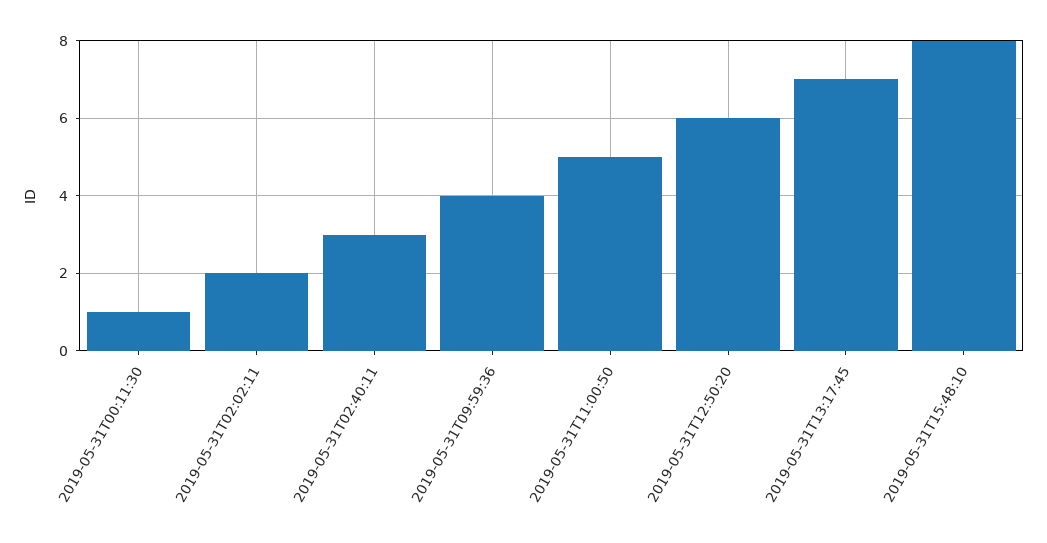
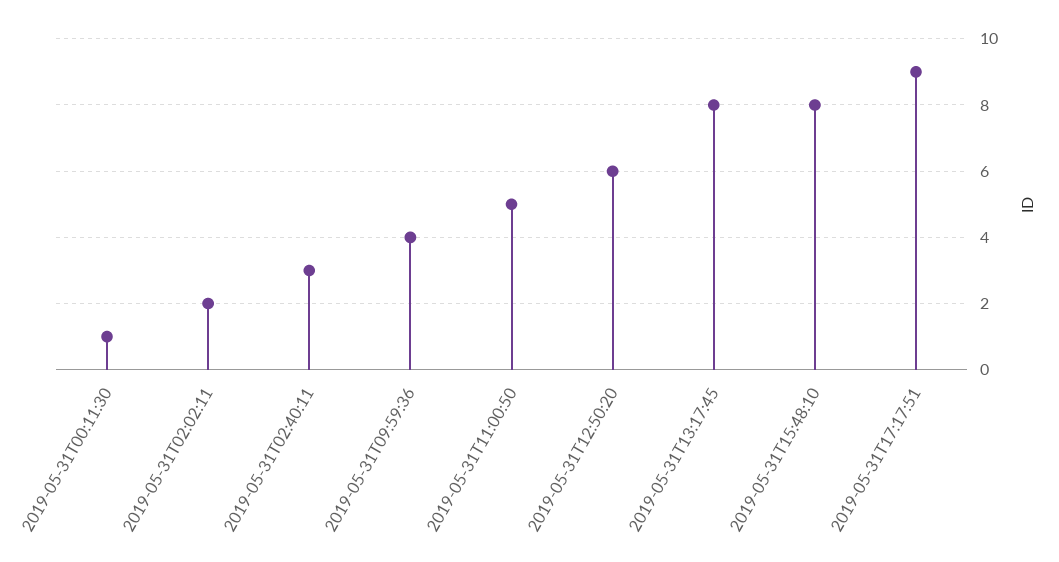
2019-05-31T13:17:45: 7 -> 8
2019-05-31T17:17:51: none -> 9

